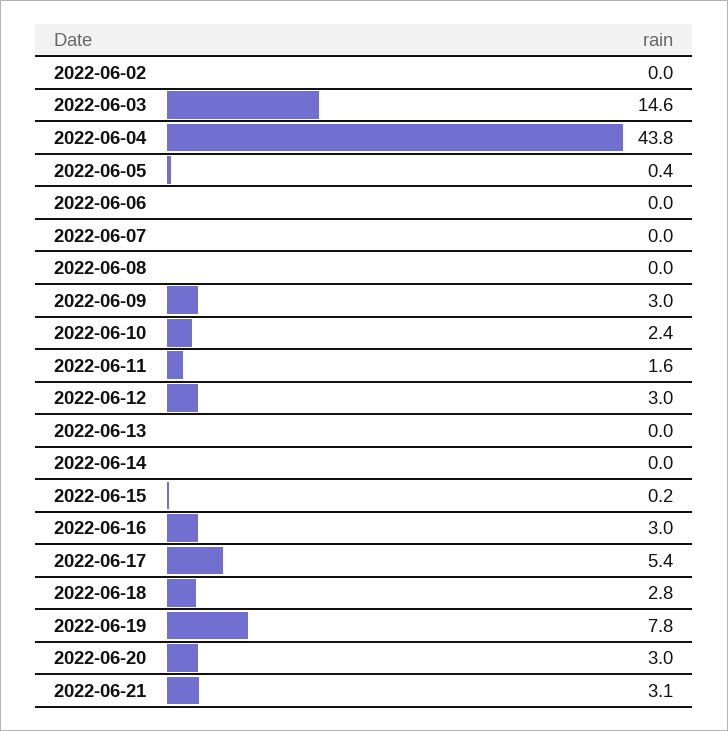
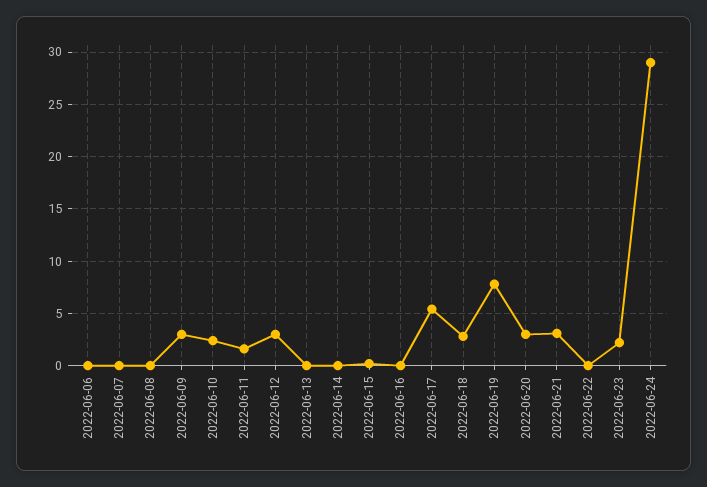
2022-06-02: 0 -> none
2022-06-03: 14.6 -> none
2022-06-04: 43.8 -> none
2022-06-05: 0.4 -> none
2022-06-16: 3 -> 0
2022-06-22: none -> 0
2022-06-23: none -> 2
2022-06-24: none -> 29

